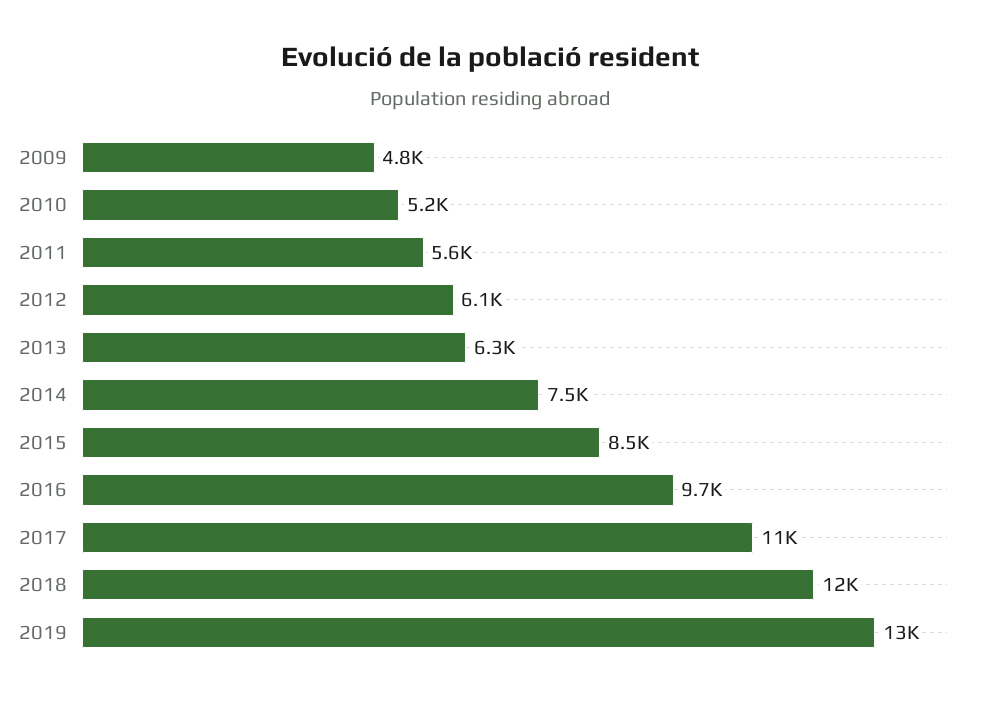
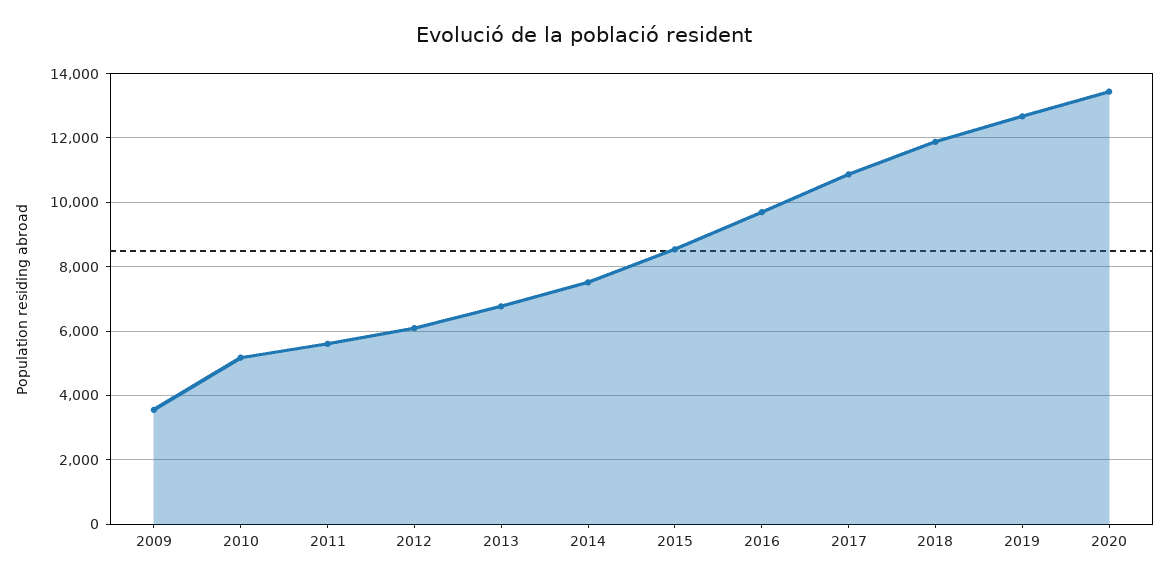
2009: 4800 -> 3600
2013: 6300 -> 6800
2020: none -> 13400

